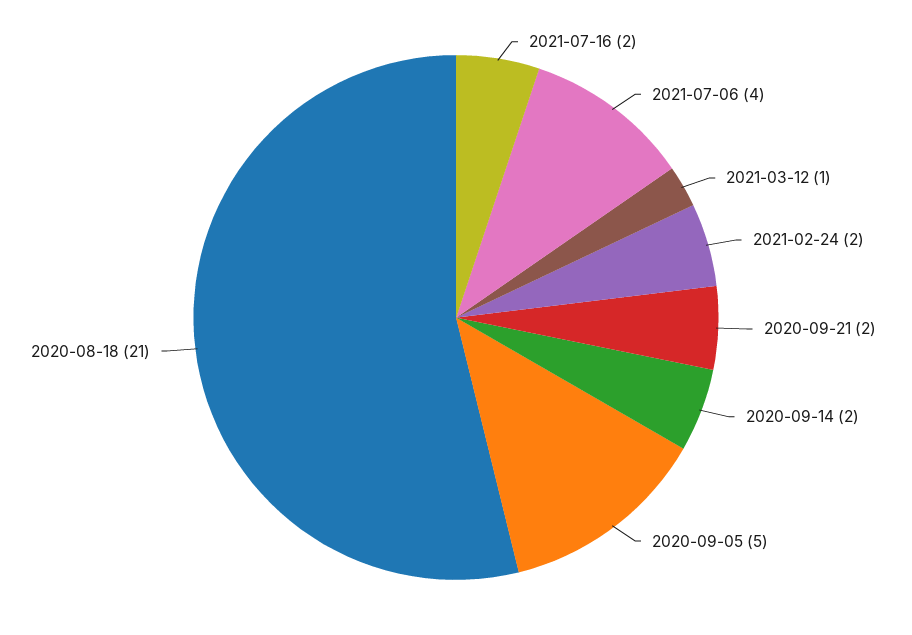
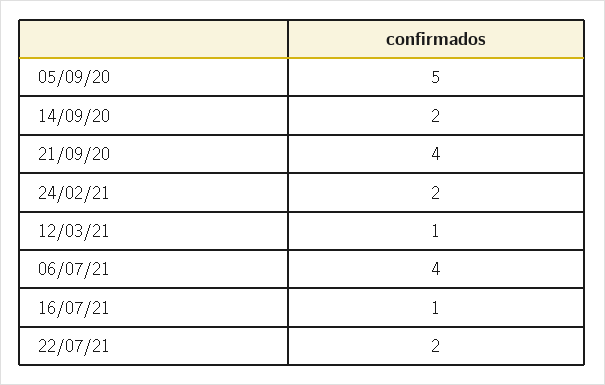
2021-07-16: 2 -> 1
2020-09-21: 2 -> 4
2020-08-18: 21 -> none
22/07/21: none -> 2

